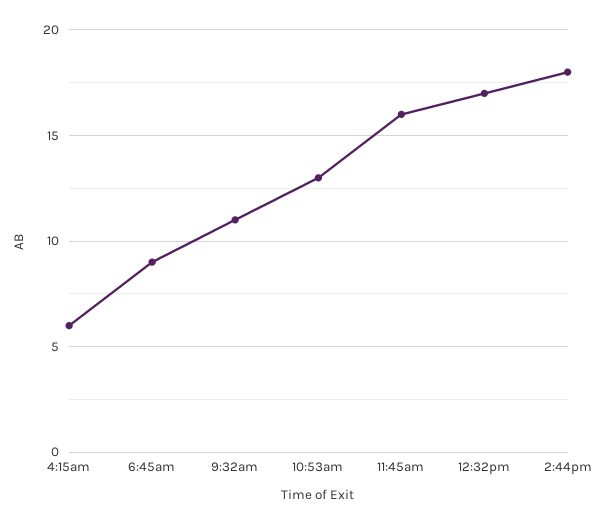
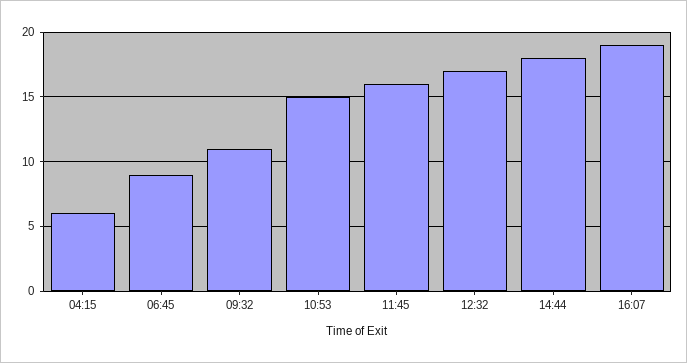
10:53am: 13 -> 15
16:07: none -> 19

